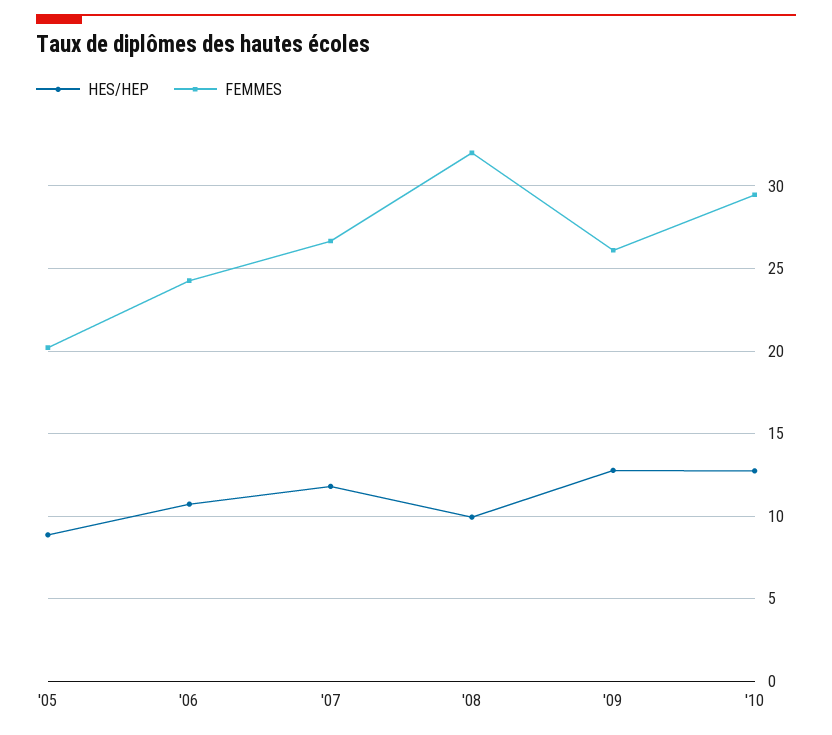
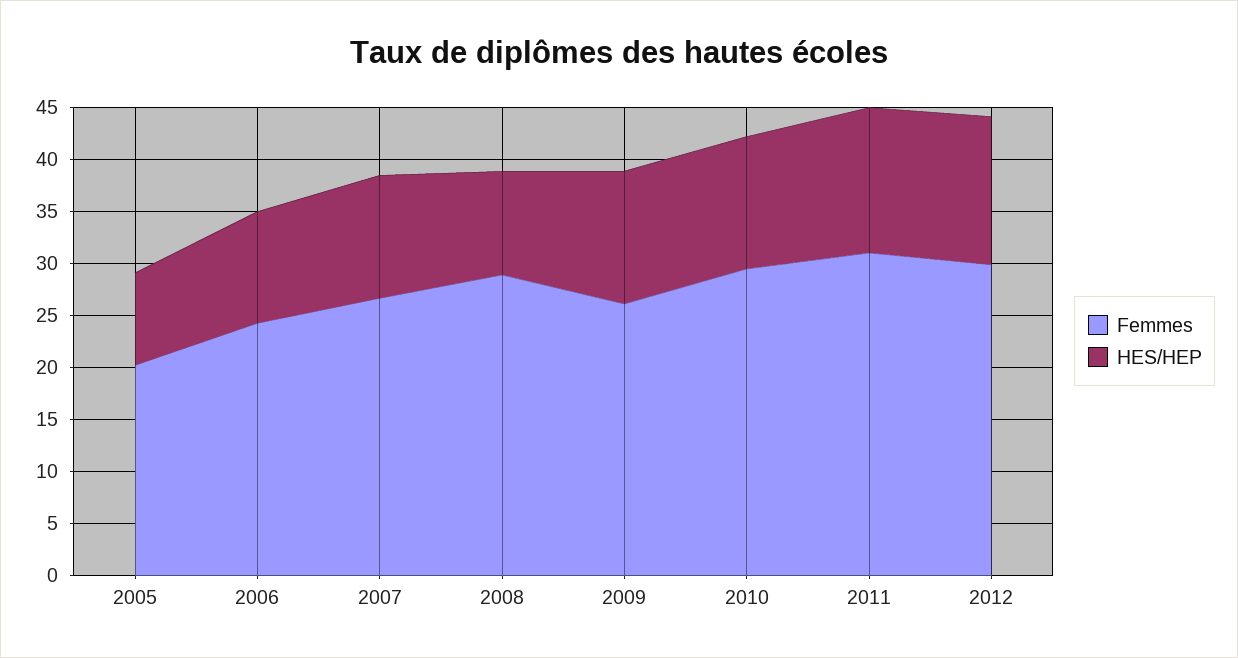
FEMMES, '08: 32 -> 29
FEMMES, 2011: none -> 31
HES/HEP, 2011: none -> 14
FEMMES, 2012: none -> 30
HES/HEP, 2012: none -> 14

